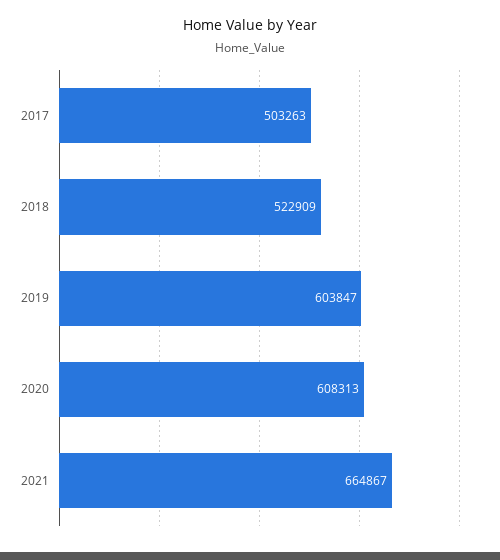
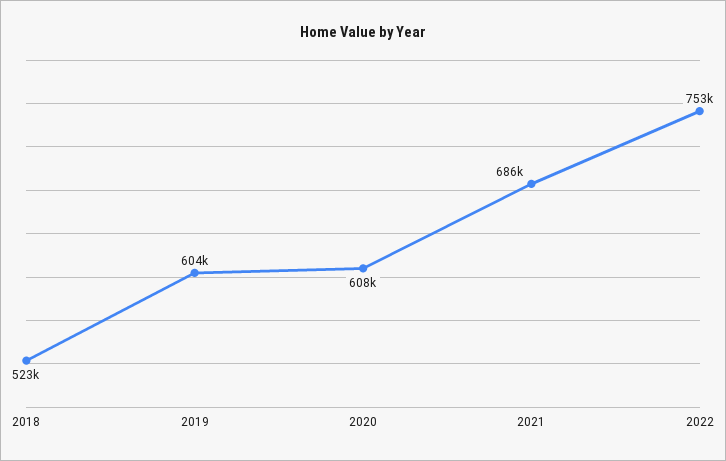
2017: 503263 -> none
2021: 664867 -> 686000
2022: none -> 753000

